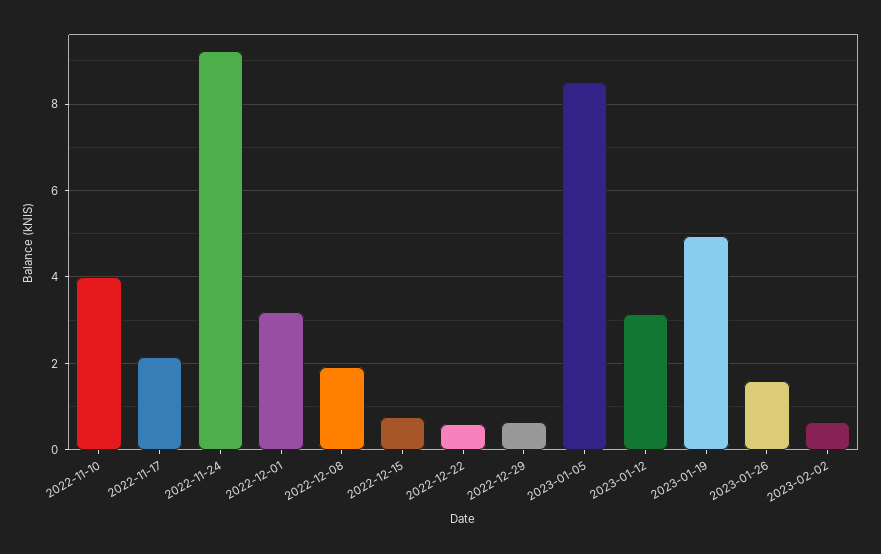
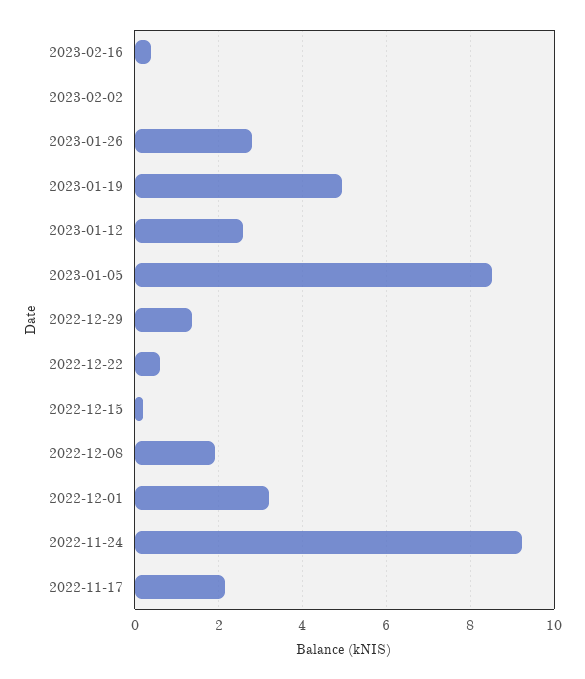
2022-11-10: 4 -> none
2022-12-15: 0.8 -> 0.2
2022-12-29: 0.6 -> 1.4
2023-01-12: 3.2 -> 2.6
2023-01-26: 1.6 -> 2.8
2023-02-02: 0.6 -> 0
2023-02-16: none -> 0.4

